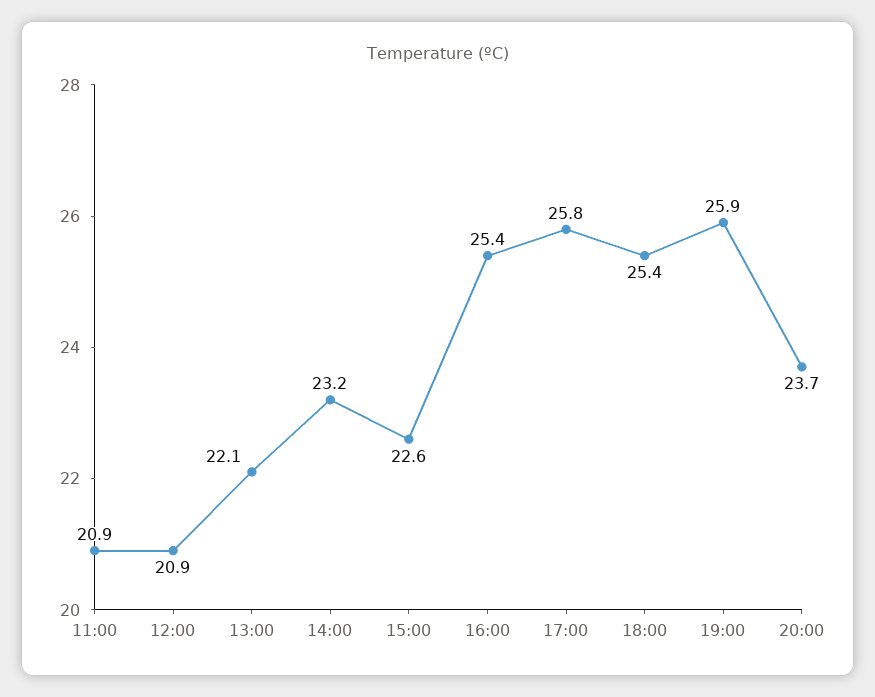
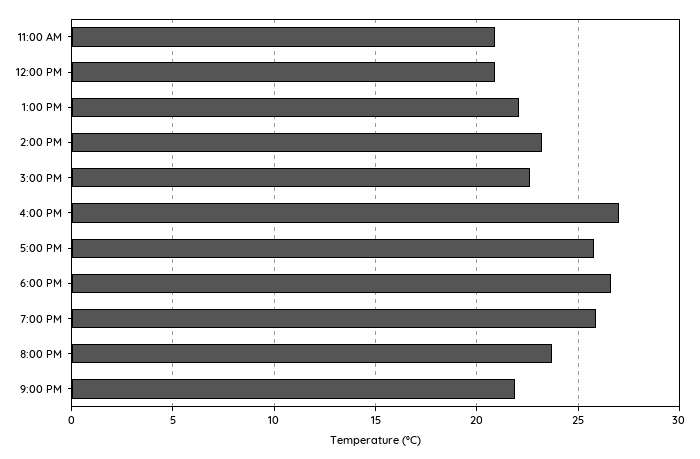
16:00: 25.4 -> 27
18:00: 25.4 -> 26.5
9:00 PM: none -> 22

